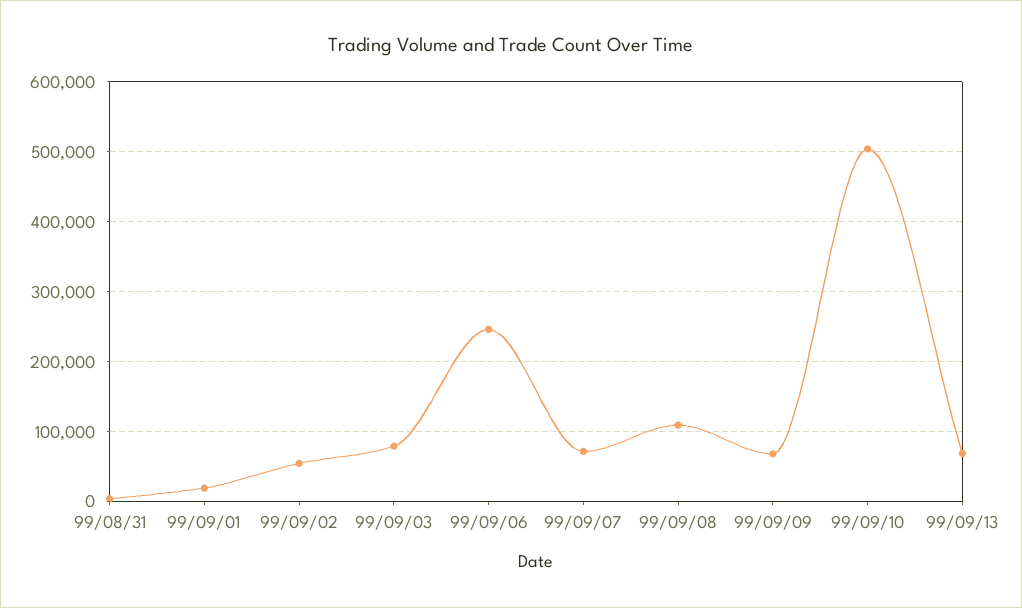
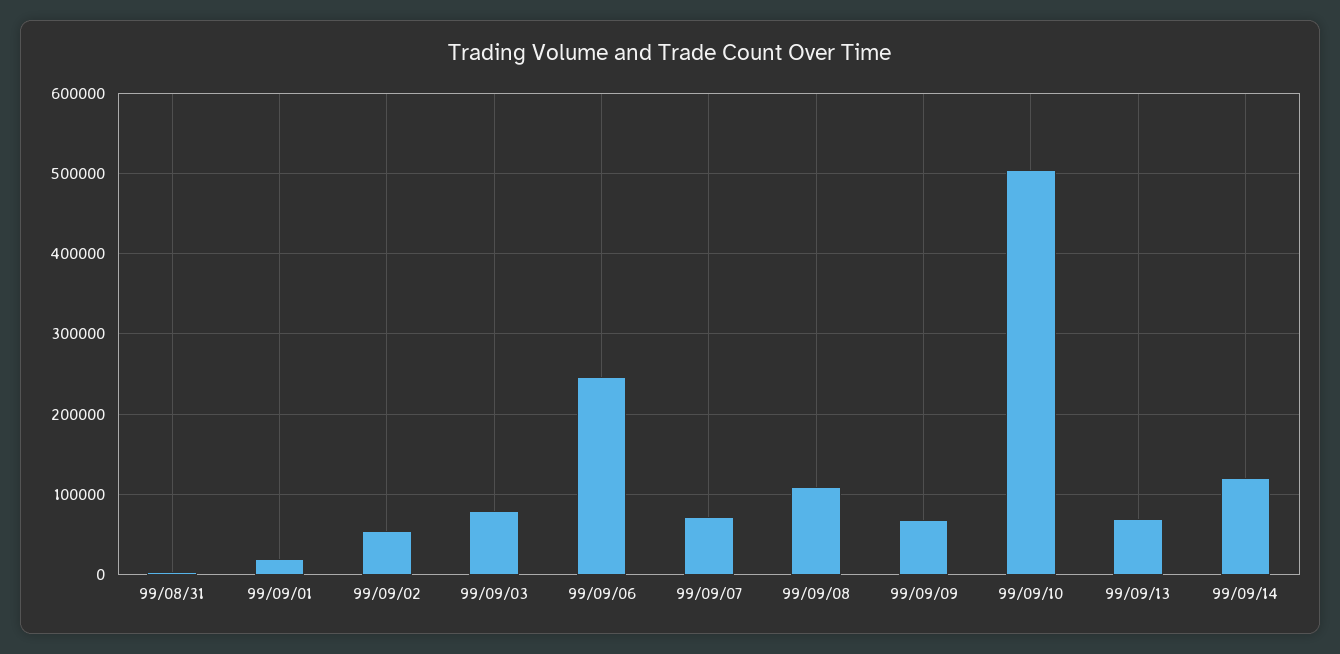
99/09/14: none -> 120000

